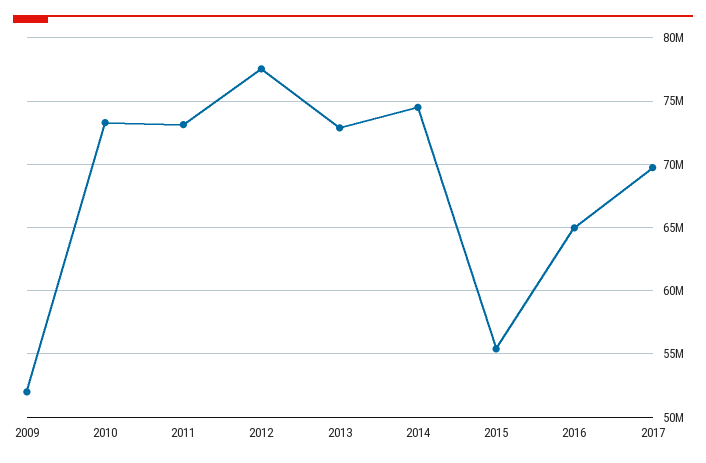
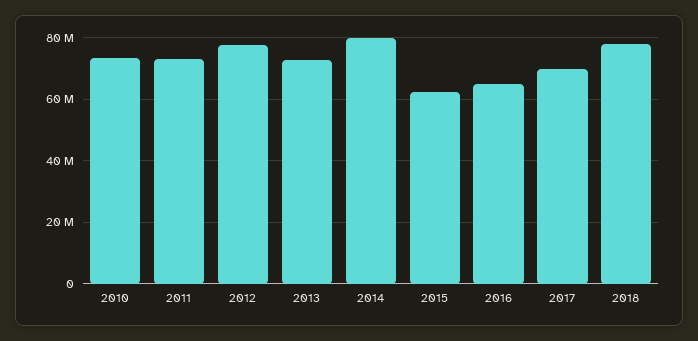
2009: 52000000 -> none
2014: 74500000 -> 80000000
2015: 55500000 -> 62000000
2018: none -> 78000000

